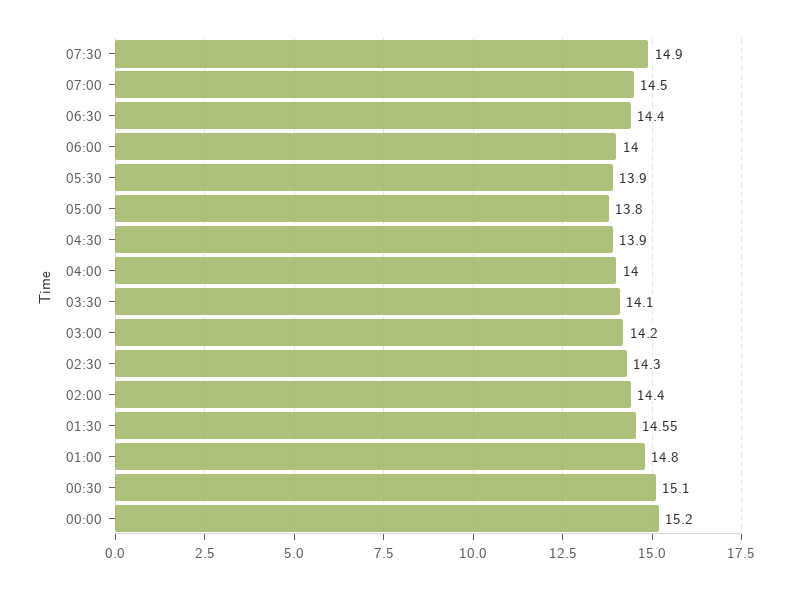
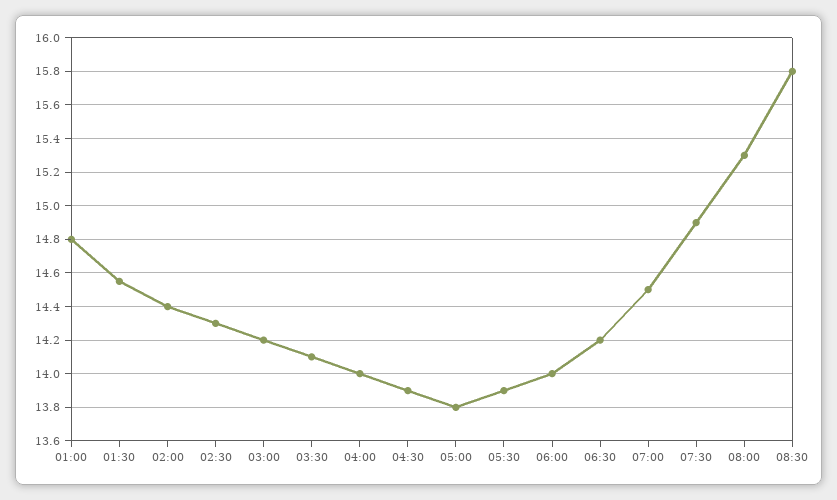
06:30: 14.4 -> 14.2
00:30: 15.1 -> none
00:00: 15.2 -> none
08:00: none -> 15.3
08:30: none -> 15.8

